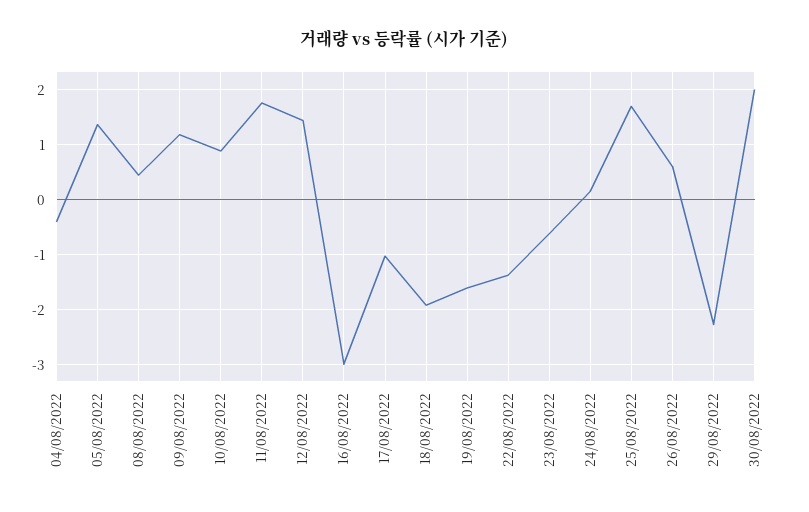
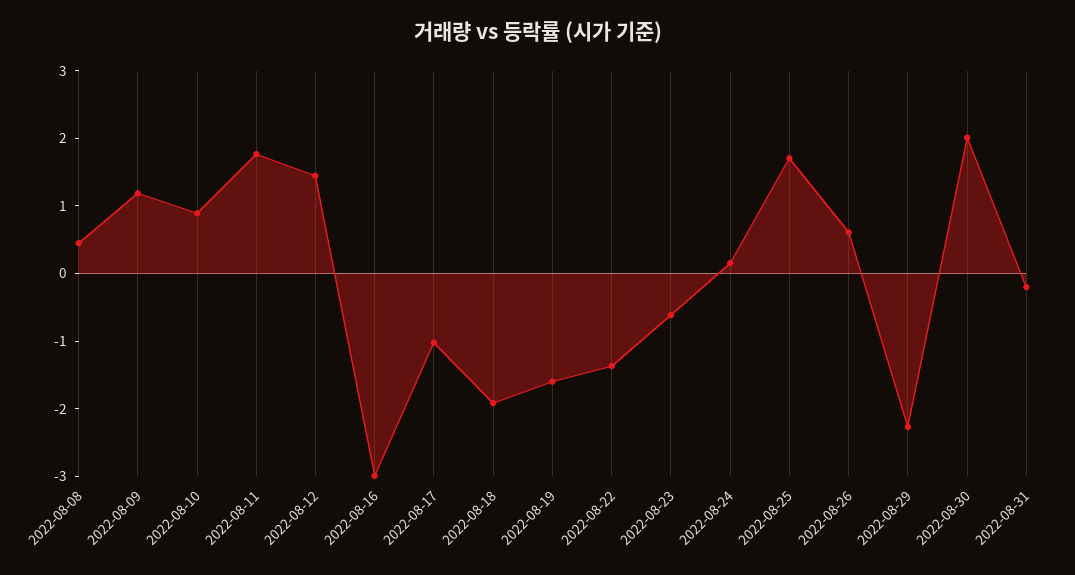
04/08/2022: -0.4 -> none
05/08/2022: 1.4 -> none
2022-08-31: none -> -0.2

